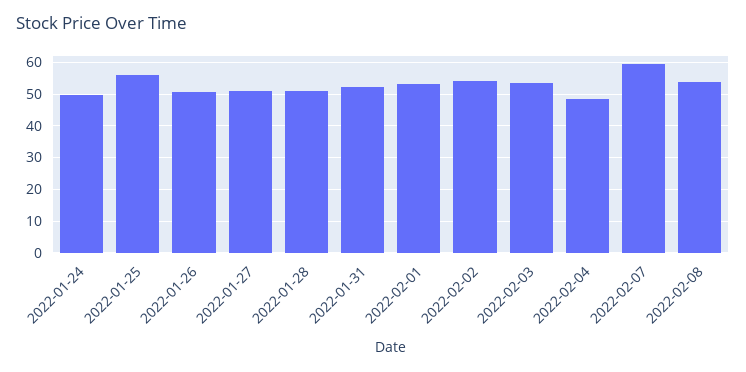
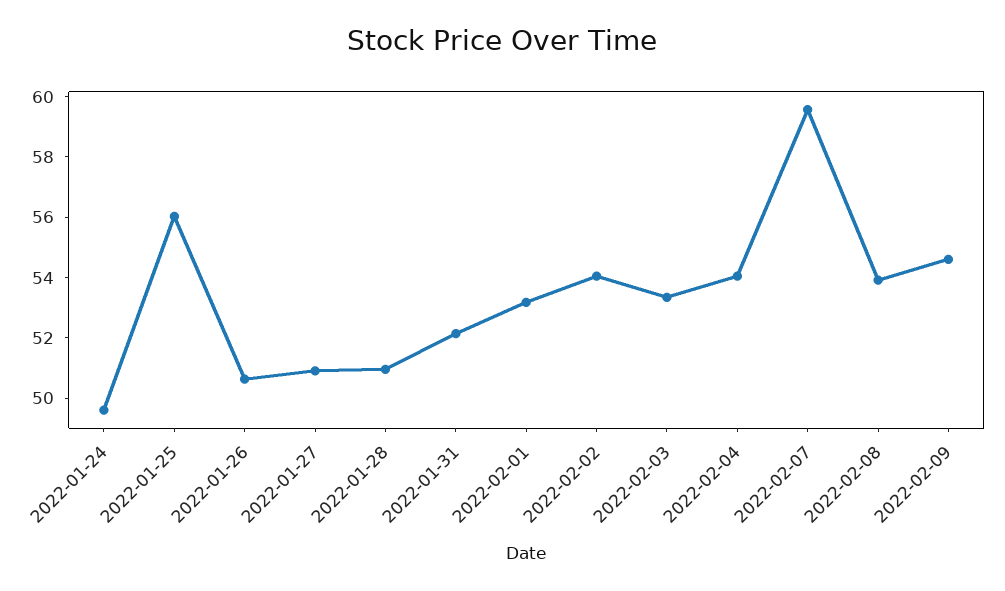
2022-02-04: 48 -> 54
2022-02-09: none -> 54.5

